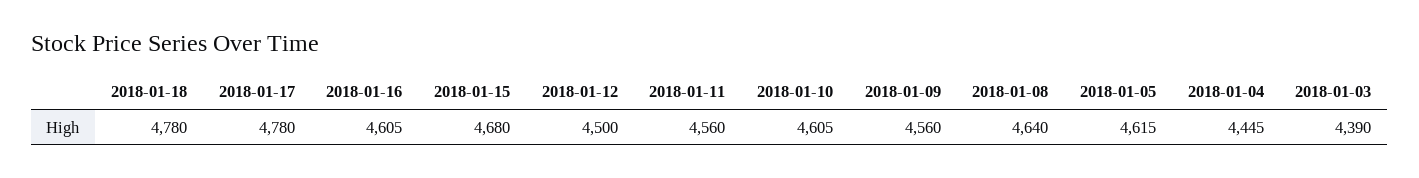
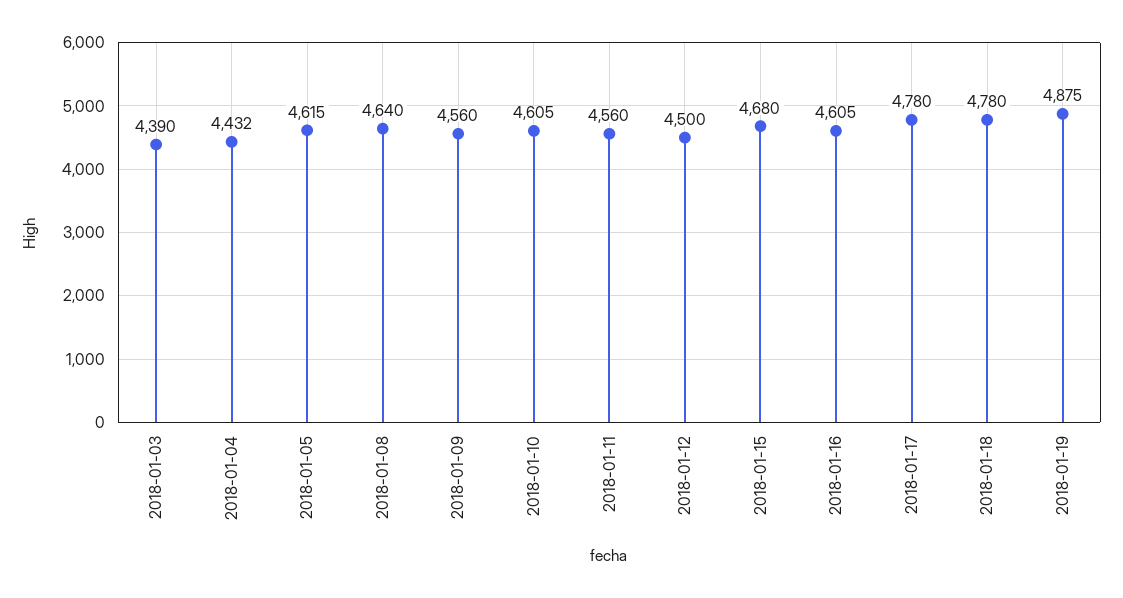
2018-01-04: 4445 -> 4432
2018-01-19: none -> 4875

